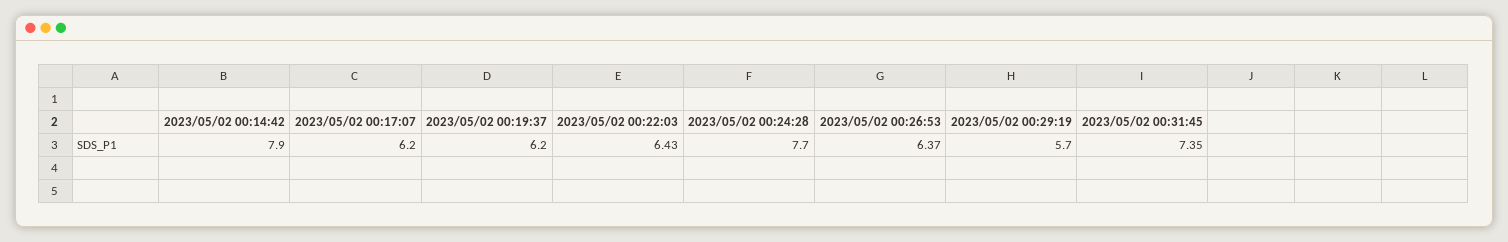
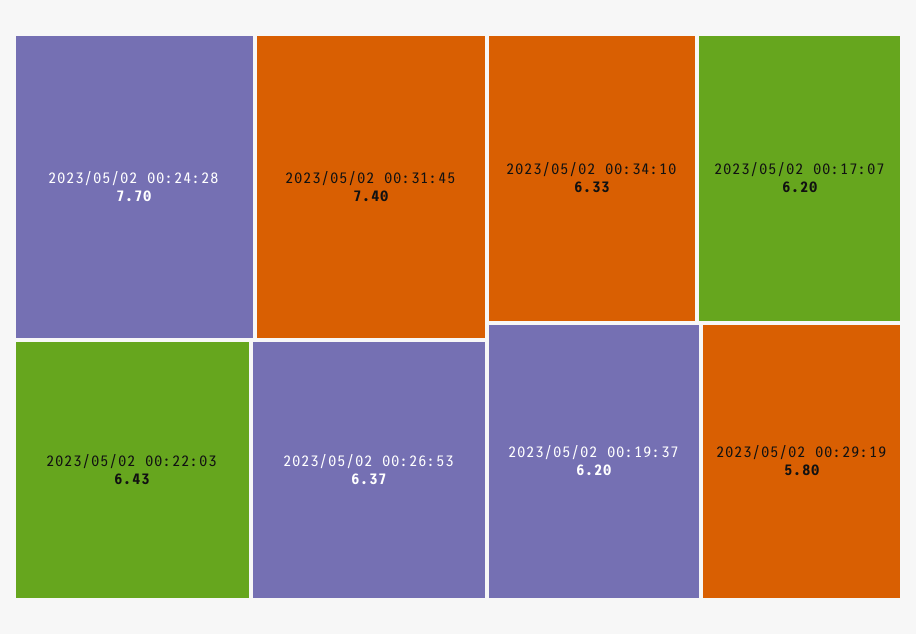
2023/05/02 00:14:42: 7.9 -> none
2023/05/02 00:29:19: 5.7 -> 5.8
2023/05/02 00:31:45: 7.35 -> 7.4
2023/05/02 00:34:10: none -> 6.33

